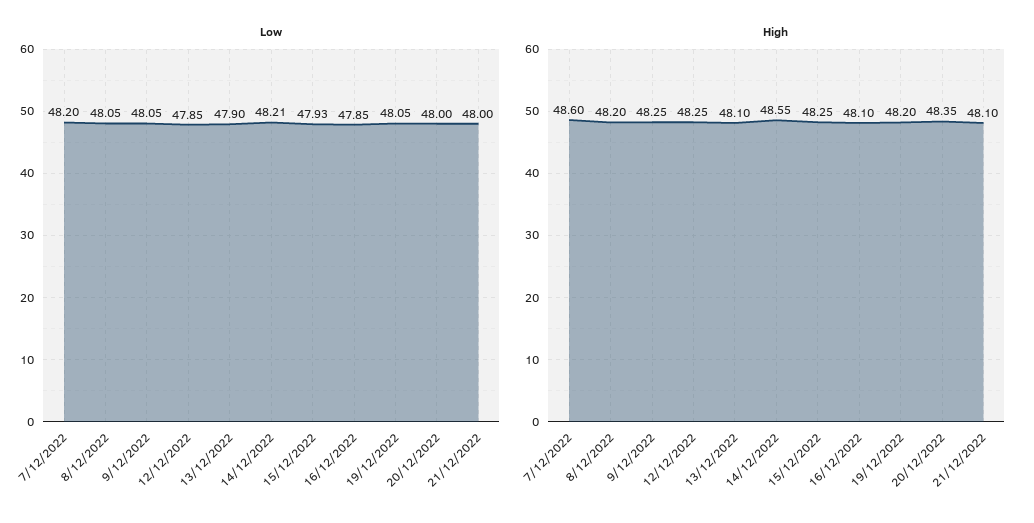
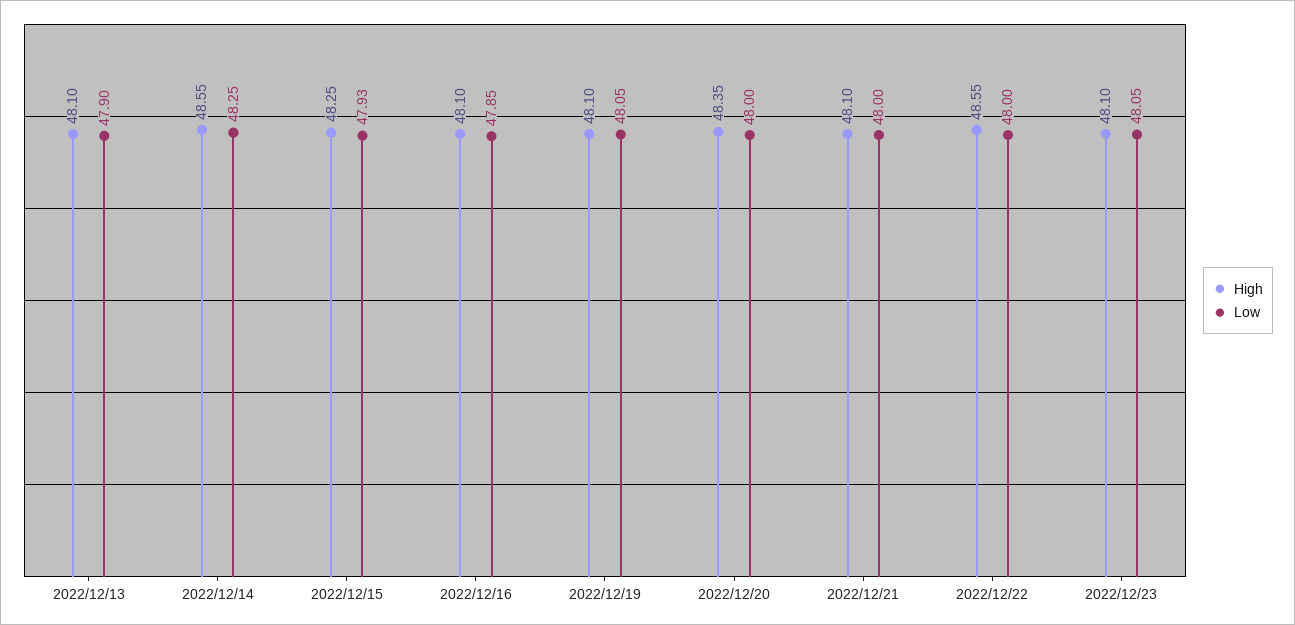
Low, 7/12/2022: 48.2 -> none
Low, 8/12/2022: 48.05 -> none
Low, 9/12/2022: 48.05 -> none
Low, 12/12/2022: 47.85 -> none
Low, 14/12/2022: 48.21 -> 48.25
High, 7/12/2022: 48.6 -> none
High, 8/12/2022: 48.2 -> none
High, 9/12/2022: 48.25 -> none
High, 12/12/2022: 48.25 -> none
High, 19/12/2022: 48.2 -> 48.1
High, 2022/12/22: none -> 48.55
Low, 2022/12/22: none -> 48
High, 2022/12/23: none -> 48.1
Low, 2022/12/23: none -> 48.05

